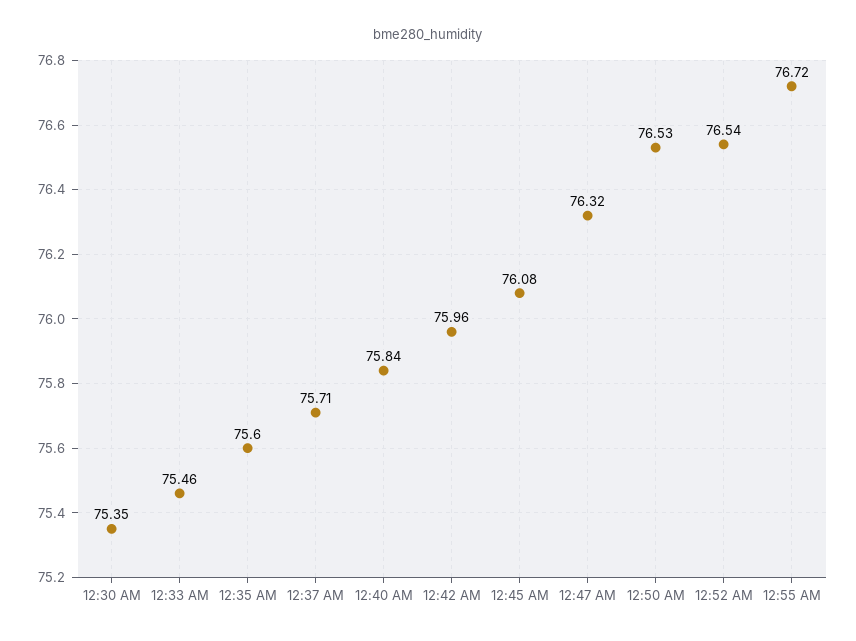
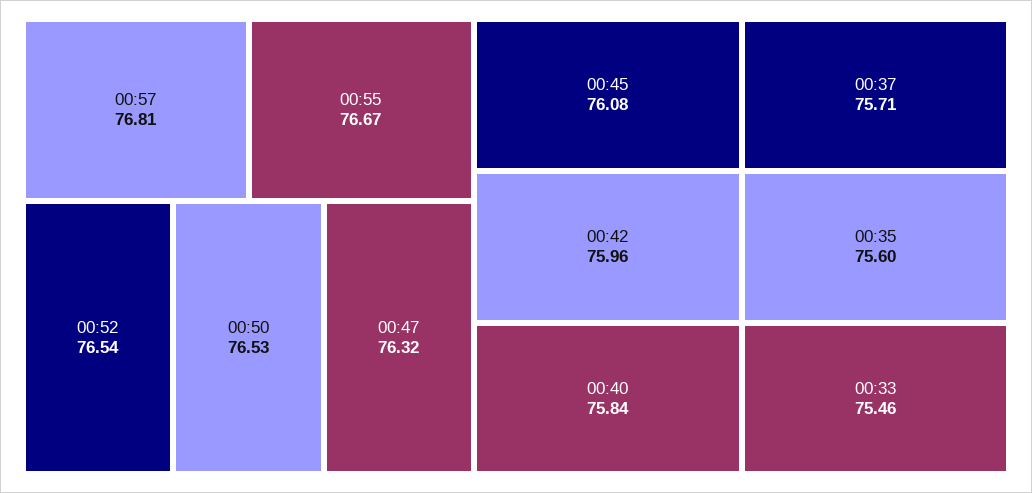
12:30 AM: 75.35 -> none
12:55 AM: 76.72 -> 76.67
00:57: none -> 76.81

